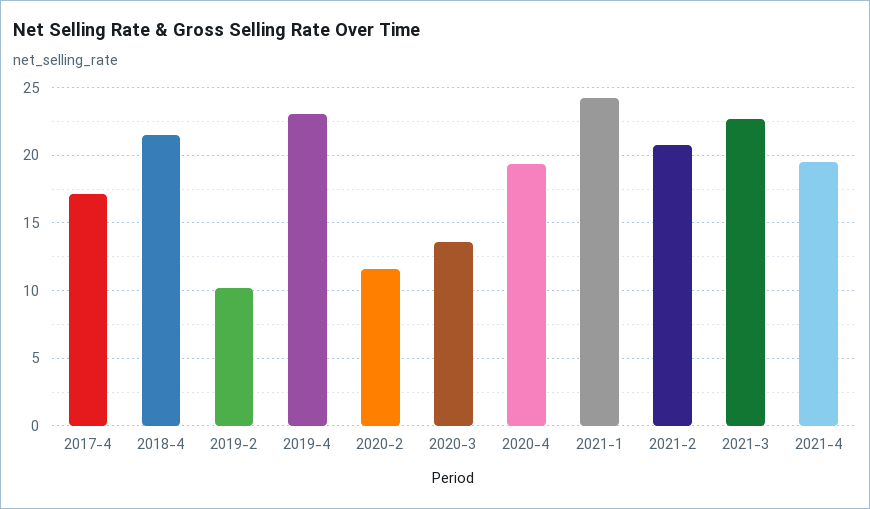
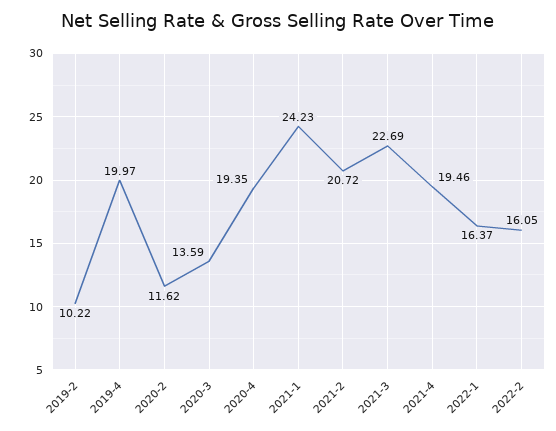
2017-4: 17 -> none
2018-4: 21.5 -> none
2019-4: 23 -> 19.97
2022-1: none -> 16.37
2022-2: none -> 16.05

